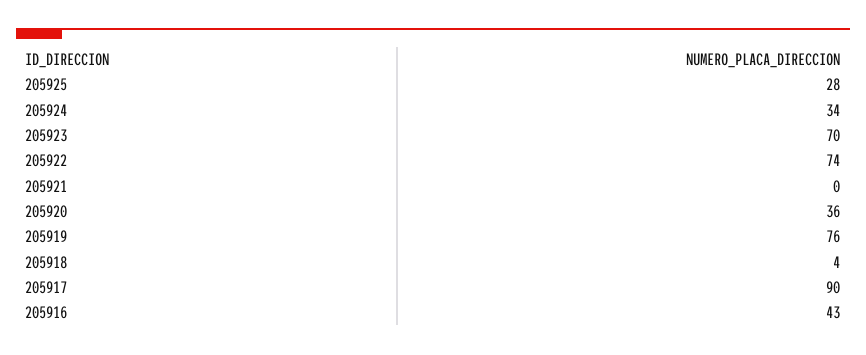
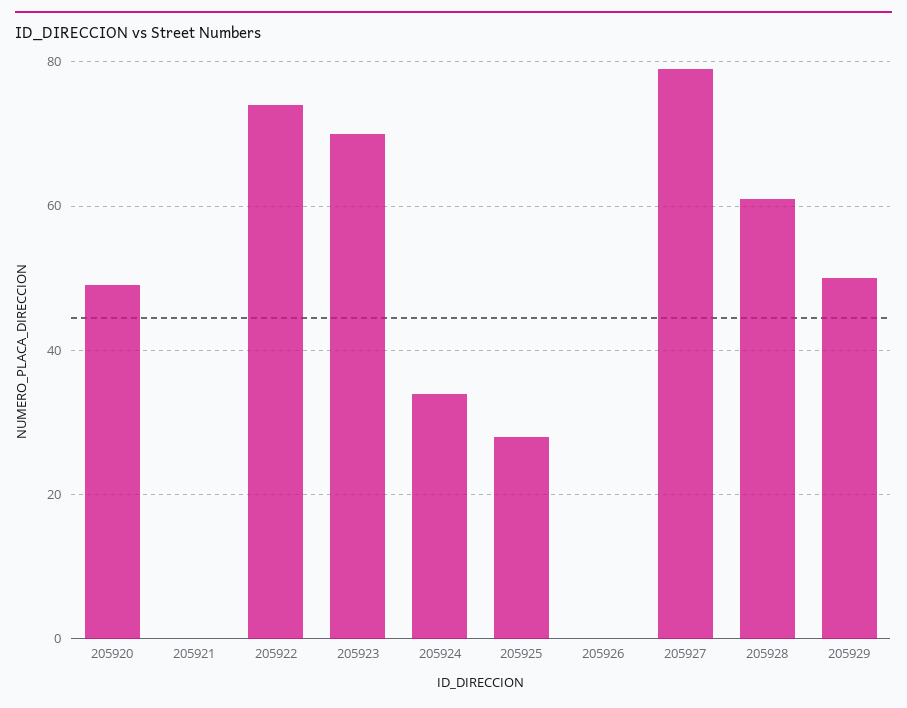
205920: 36 -> 50
205919: 76 -> none
205918: 4 -> none
205917: 90 -> none
205916: 43 -> none
205926: none -> 0
205927: none -> 80
205928: none -> 60
205929: none -> 50

